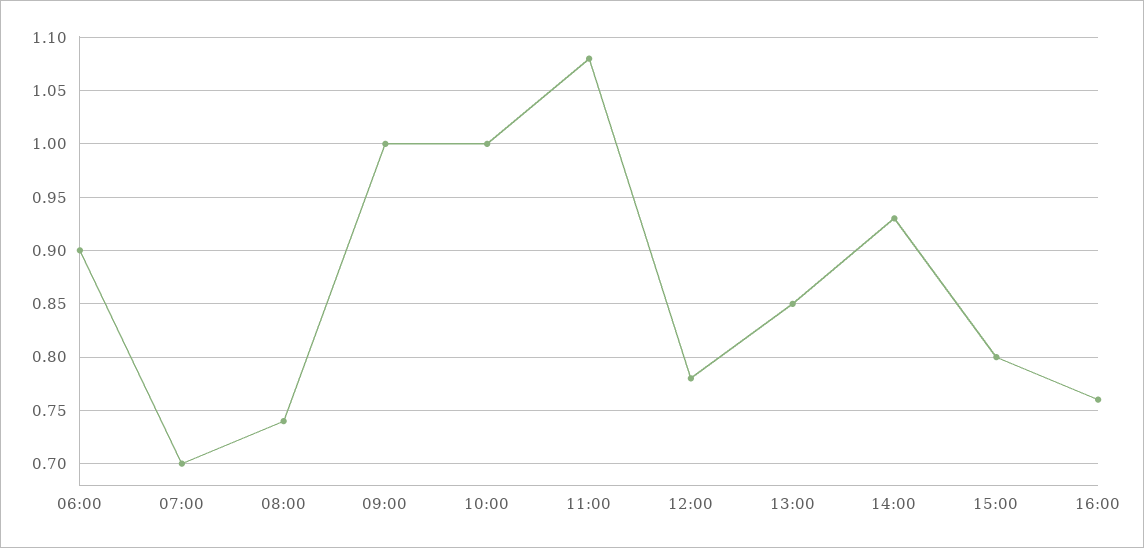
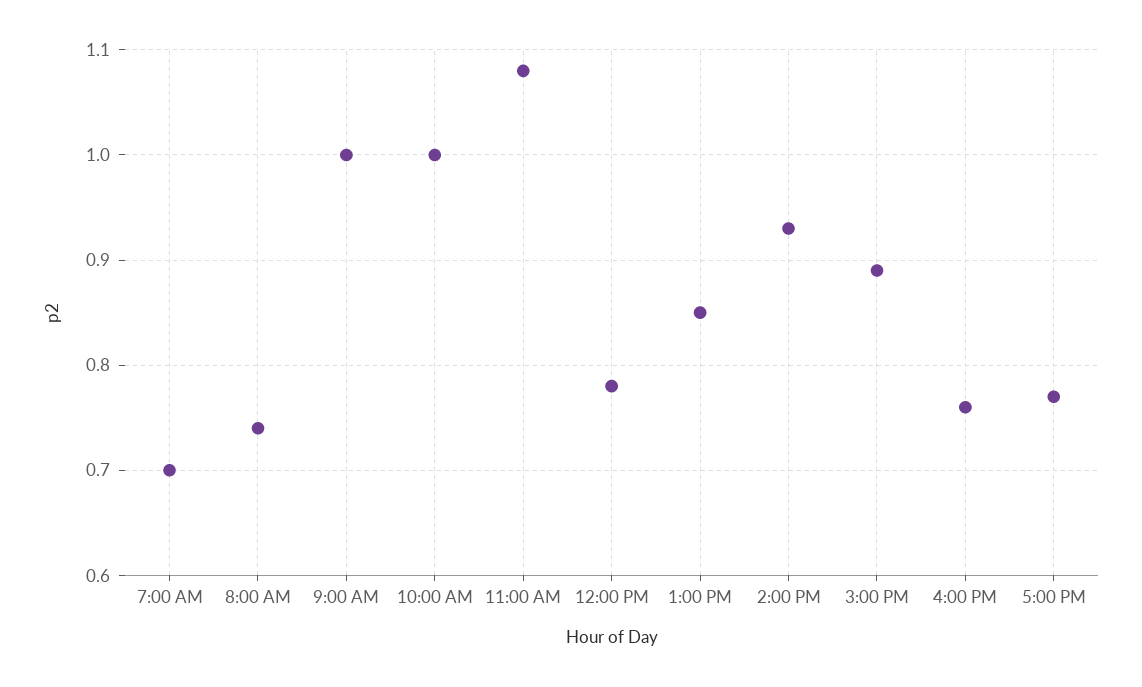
06:00: 0.9 -> none
15:00: 0.8 -> 0.89
5:00 PM: none -> 0.77

